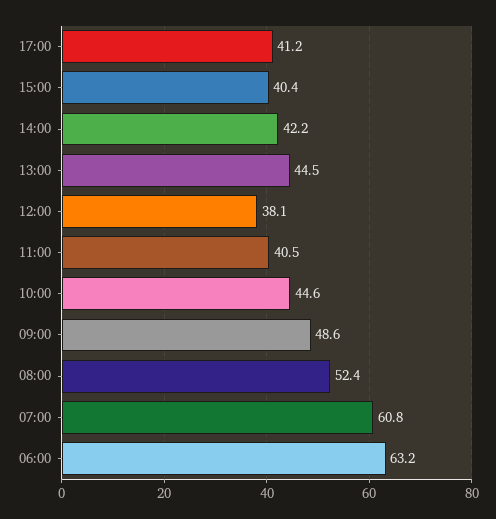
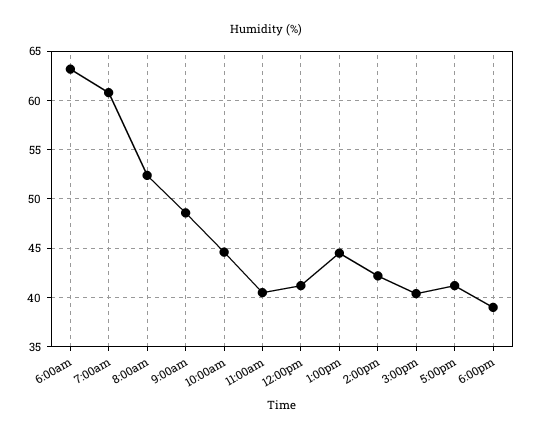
12:00: 38.1 -> 41
6:00pm: none -> 39

